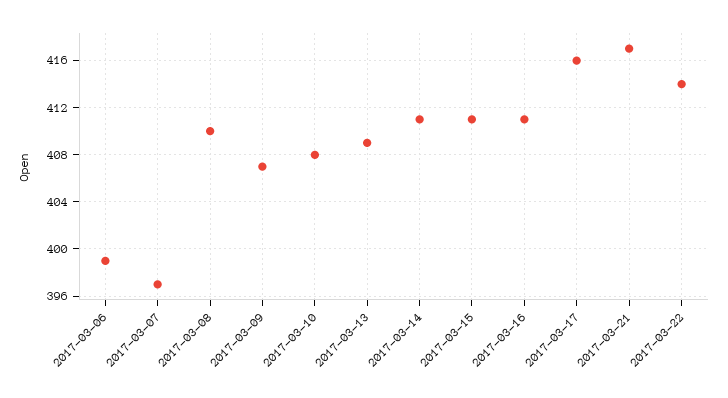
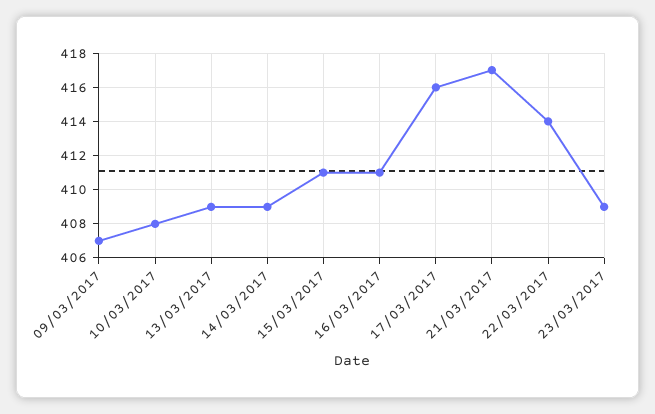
2017-03-06: 399 -> none
2017-03-07: 397 -> none
2017-03-08: 410 -> none
2017-03-14: 411 -> 409
23/03/2017: none -> 409

